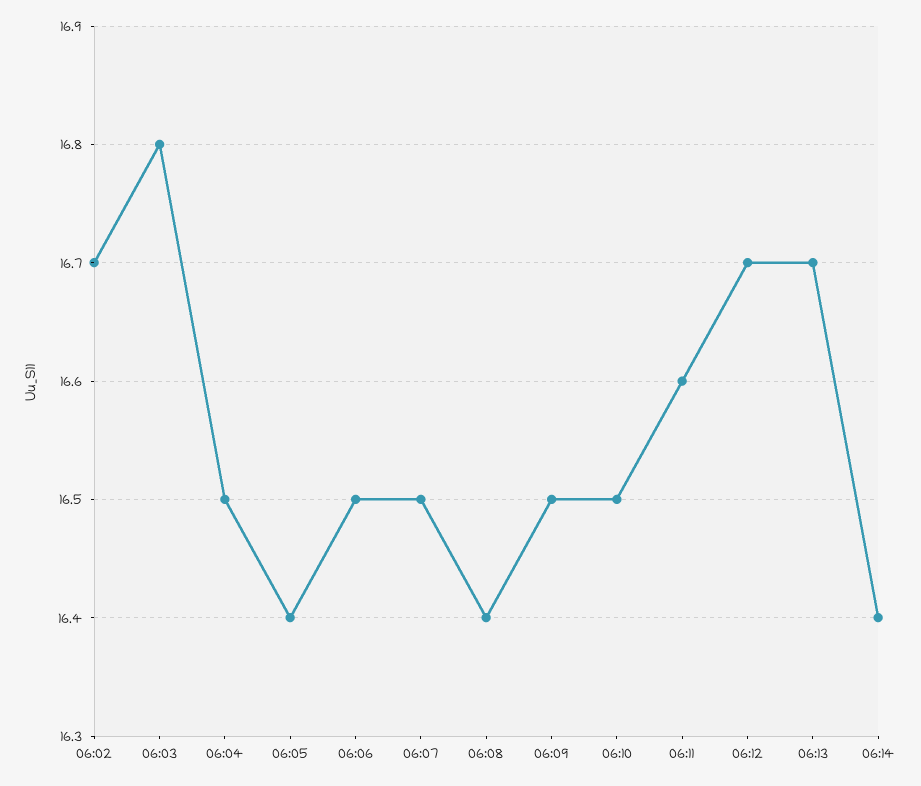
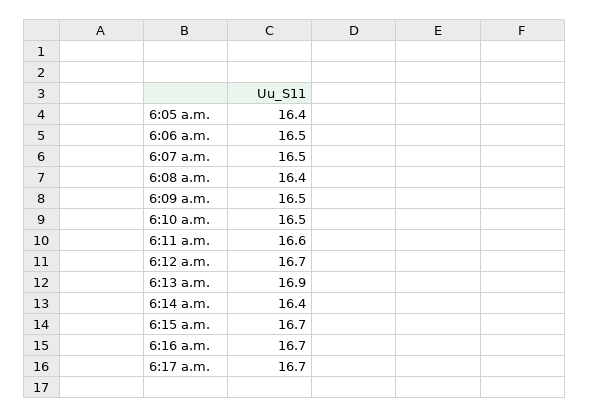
06:02: 16.7 -> none
06:03: 16.8 -> none
06:04: 16.5 -> none
06:13: 16.7 -> 16.9
6:15 a.m.: none -> 16.7
6:16 a.m.: none -> 16.7
6:17 a.m.: none -> 16.7

